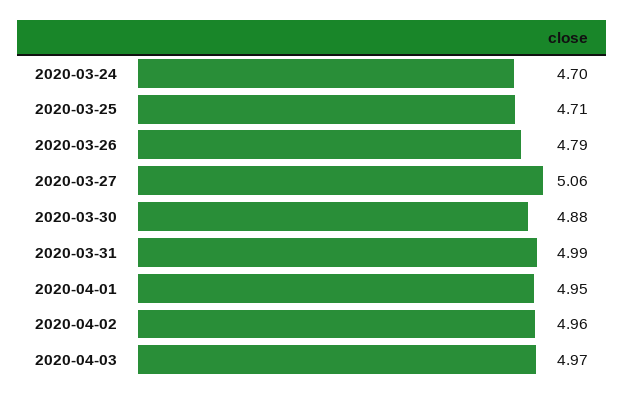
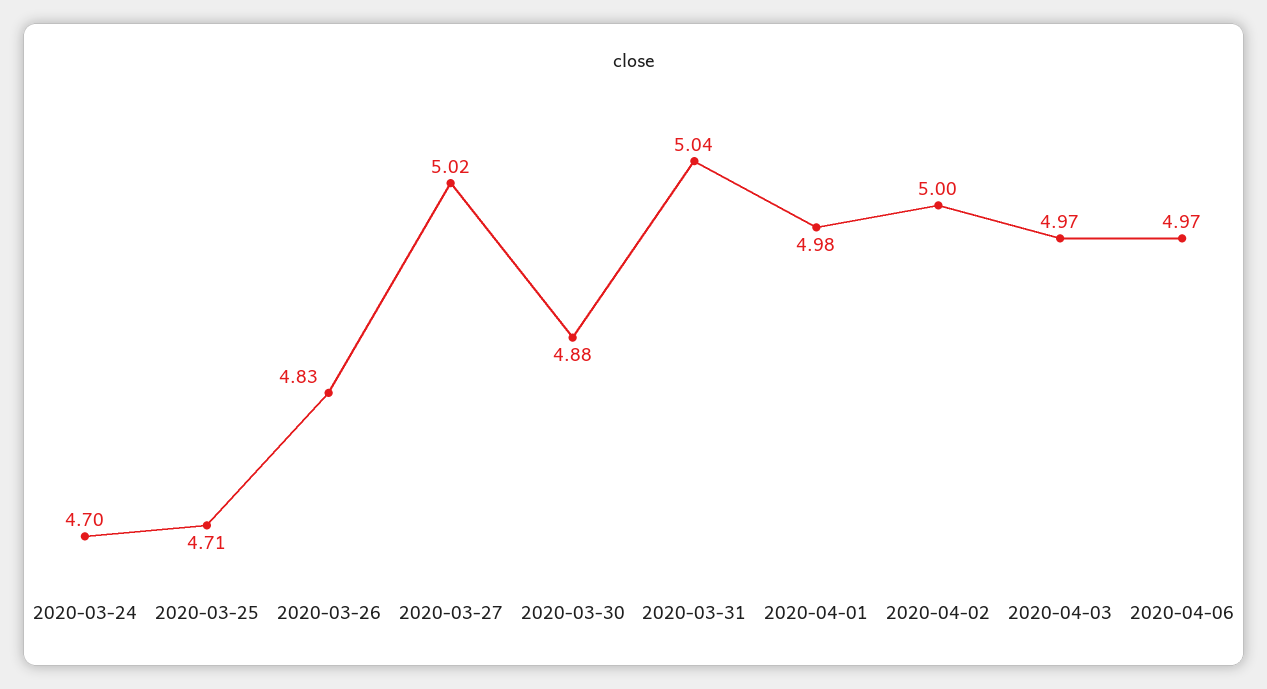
2020-03-26: 4.79 -> 4.83
2020-03-27: 5.06 -> 5.02
2020-03-31: 4.99 -> 5.04
2020-04-01: 4.95 -> 4.98
2020-04-02: 4.96 -> 5
2020-04-06: none -> 4.97

